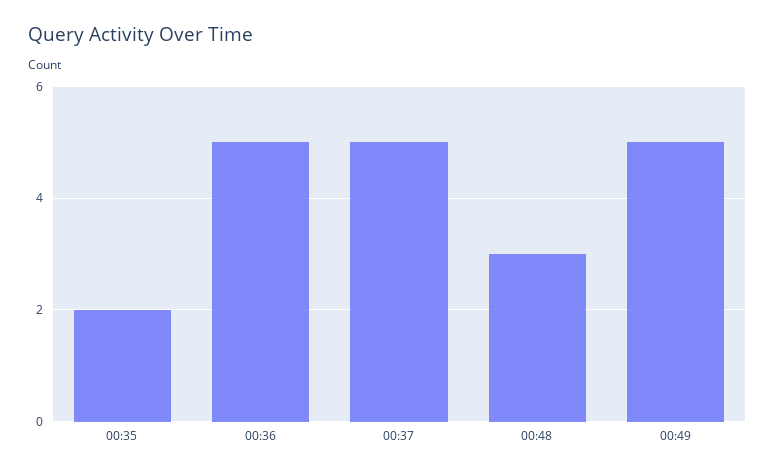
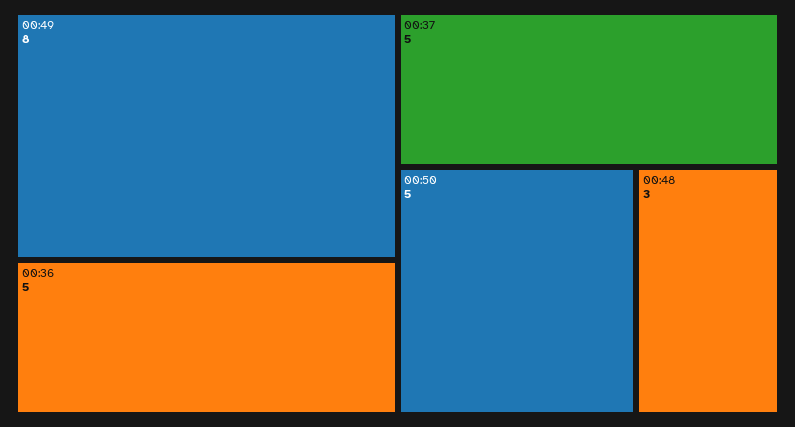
00:35: 2 -> none
00:49: 5 -> 8
00:50: none -> 5

